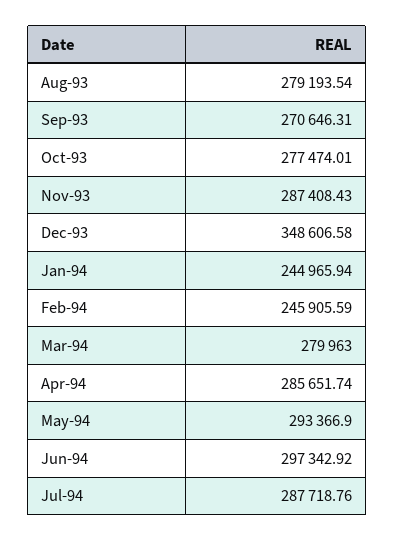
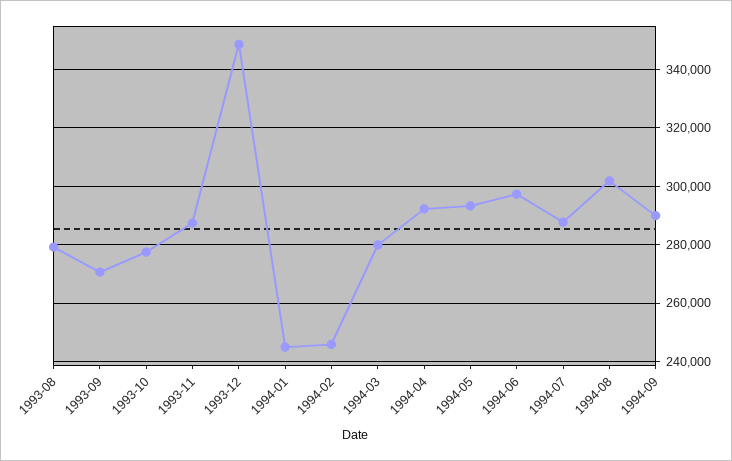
Apr-94: 285651.74 -> 292500
1994-08: none -> 302500
1994-09: none -> 290000

